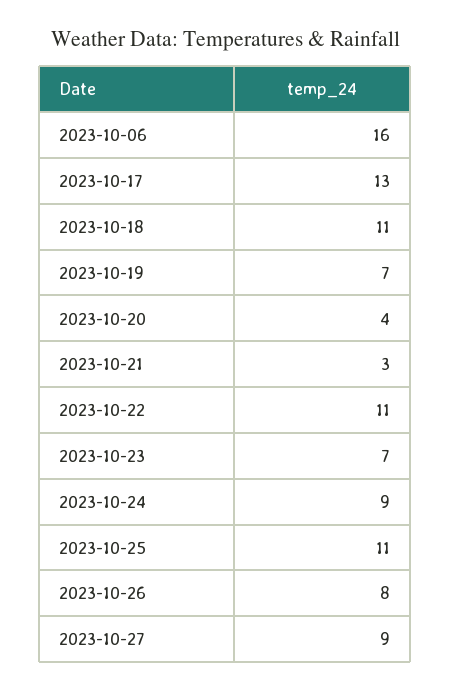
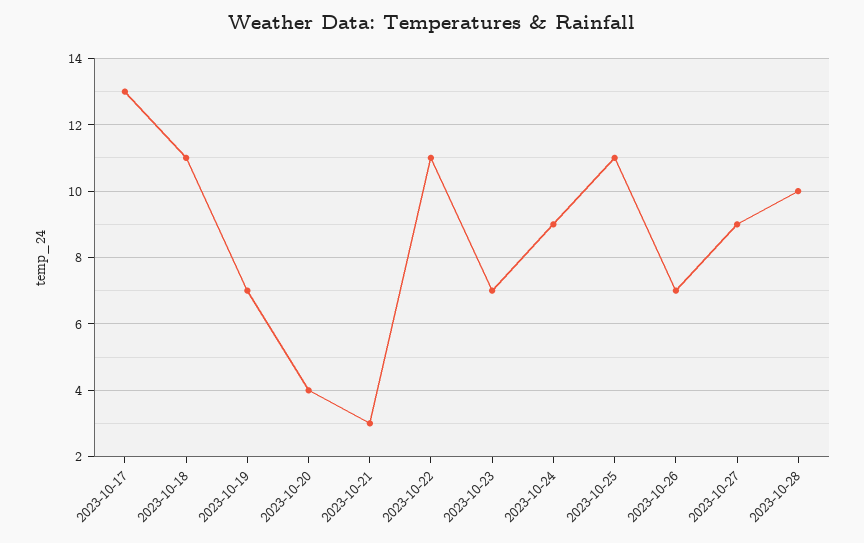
2023-10-06: 16 -> none
2023-10-26: 8 -> 7
2023-10-28: none -> 10

